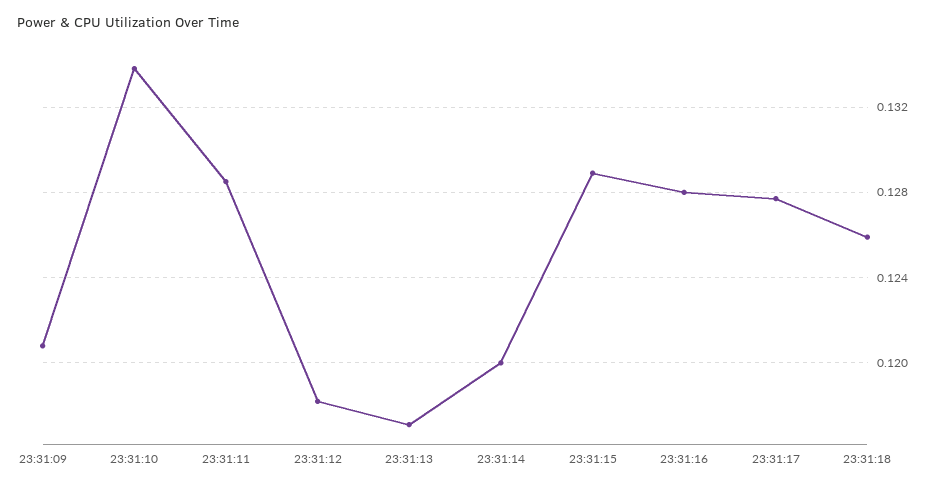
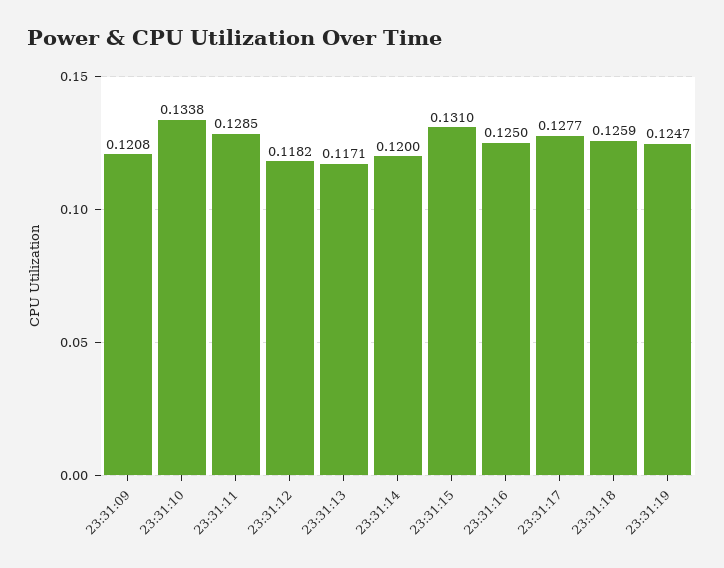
23:31:15: 0.129 -> 0.131
23:31:16: 0.128 -> 0.125
23:31:19: none -> 0.1247

